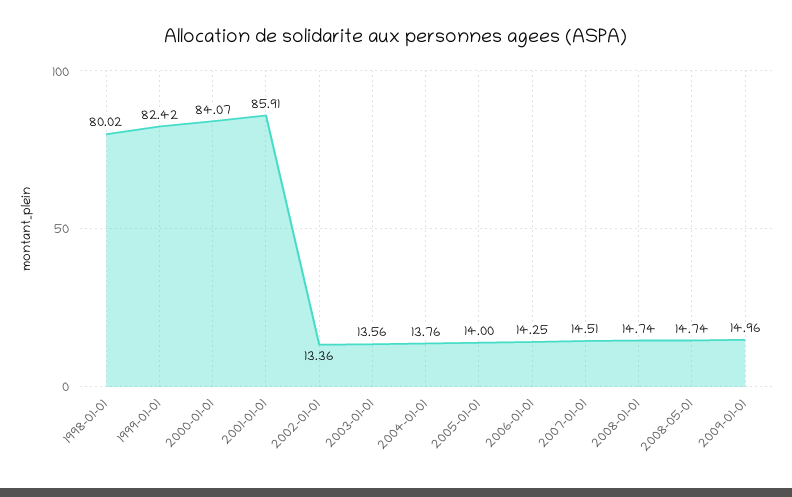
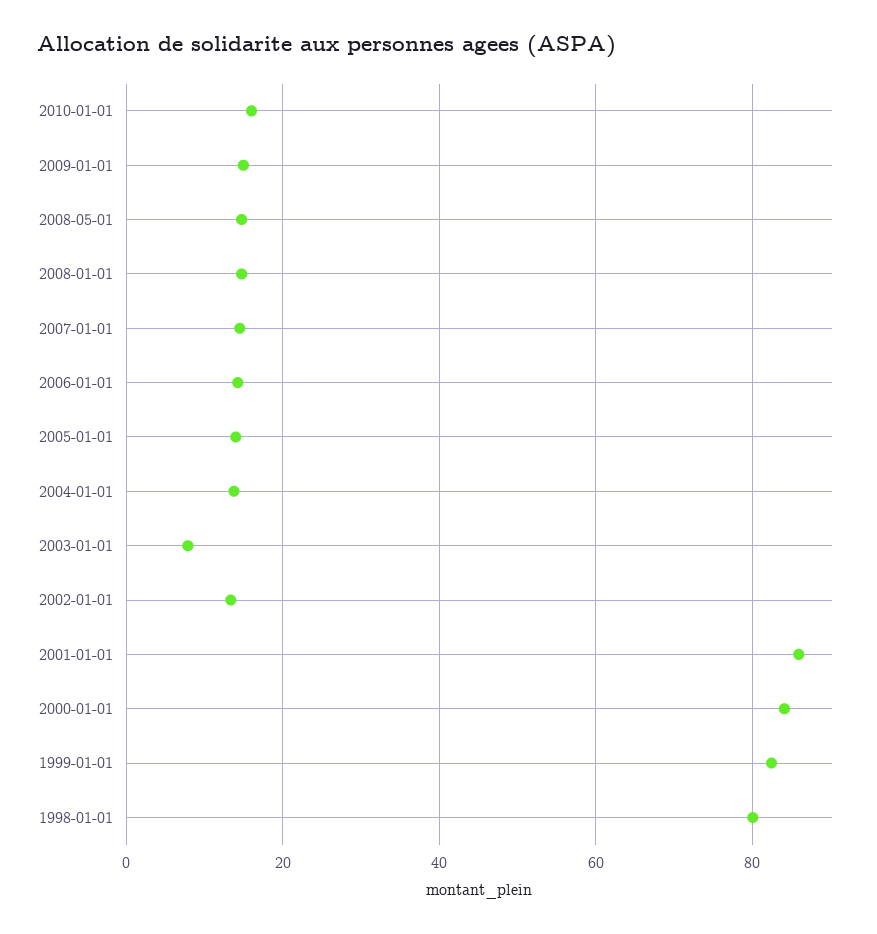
2003-01-01: 13.56 -> 8
2010-01-01: none -> 16

